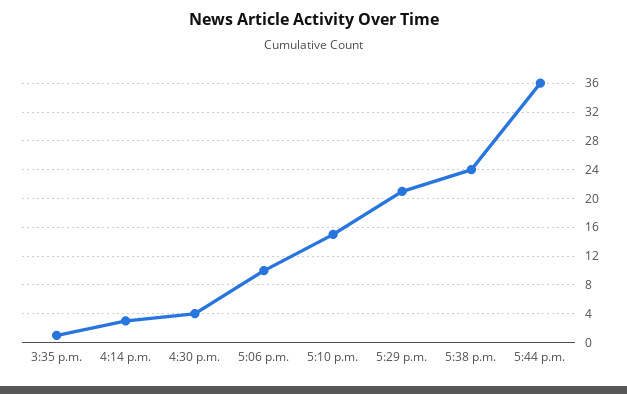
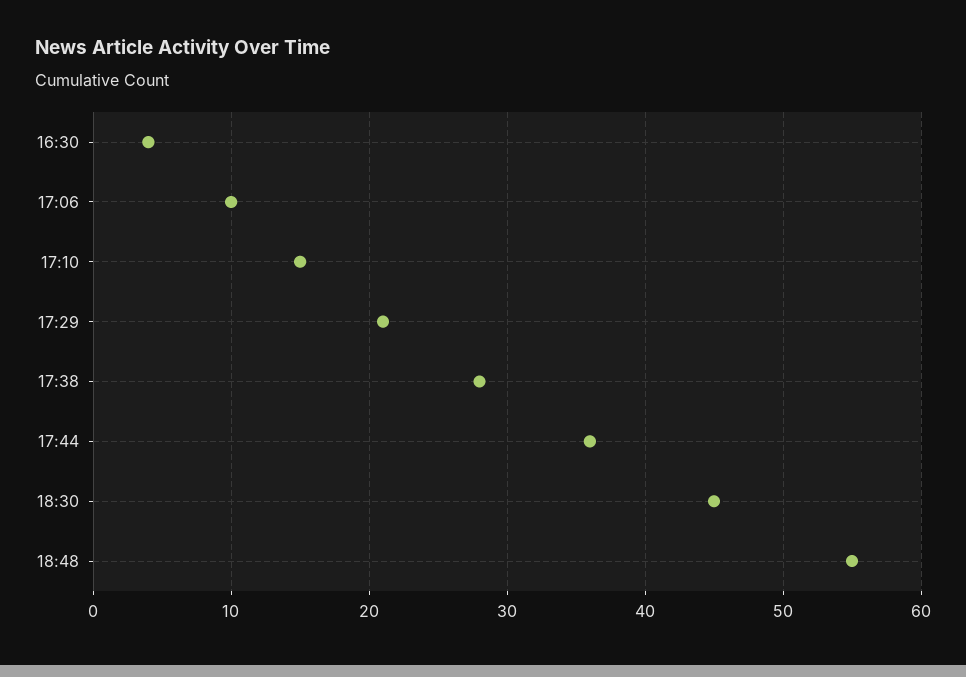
3:35 p.m.: 1 -> none
4:14 p.m.: 3 -> none
5:38 p.m.: 24 -> 28
18:30: none -> 45
18:48: none -> 55

